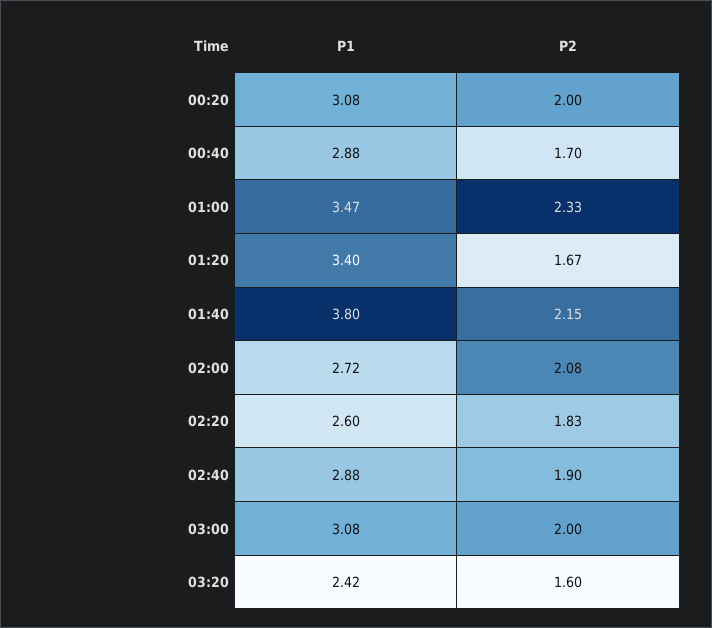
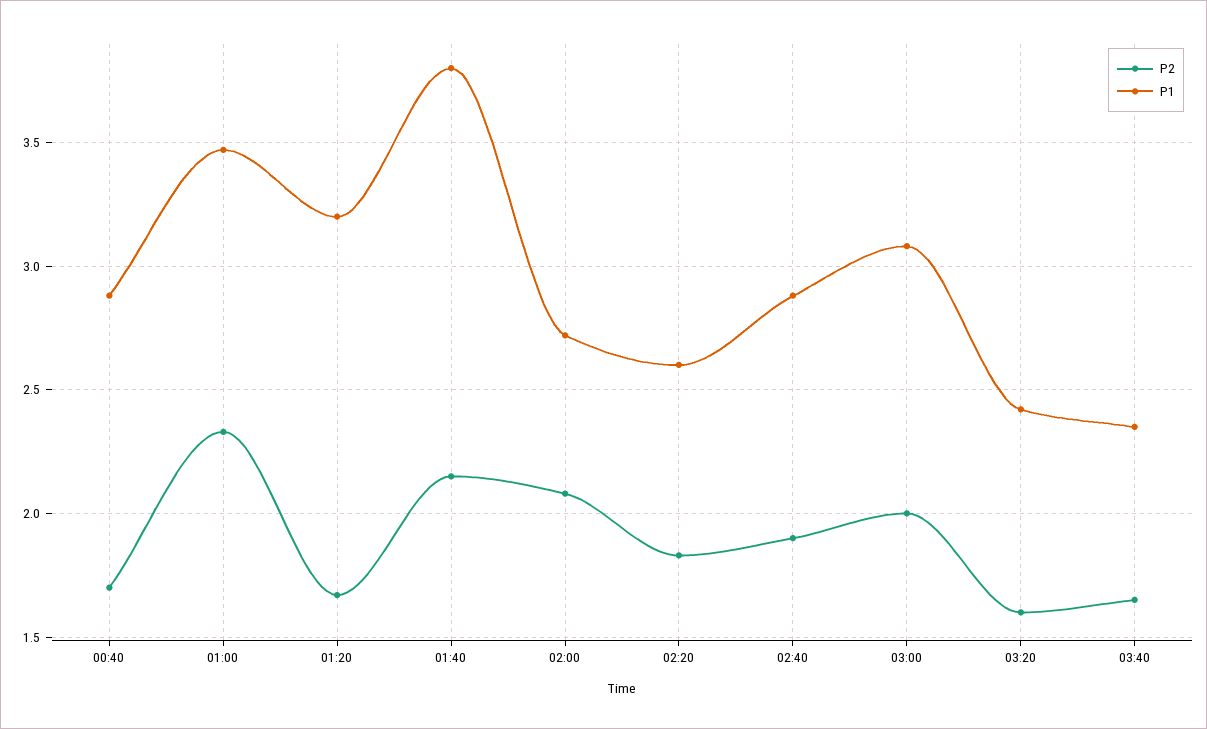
P1, 00:20: 3.08 -> none
P2, 00:20: 2 -> none
P1, 01:20: 3.4 -> 3.2
P2, 03:40: none -> 1.65
P1, 03:40: none -> 2.35

